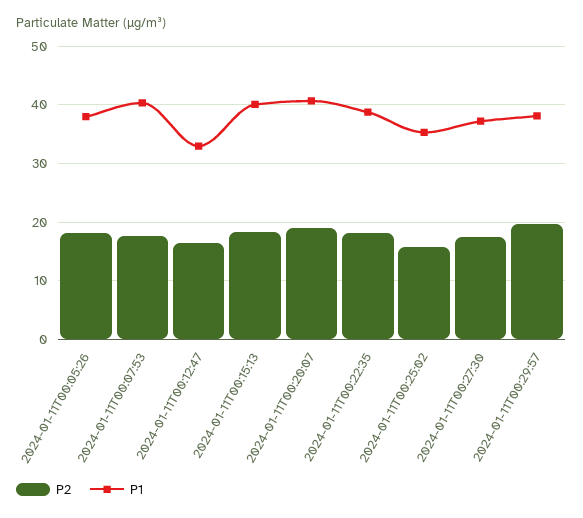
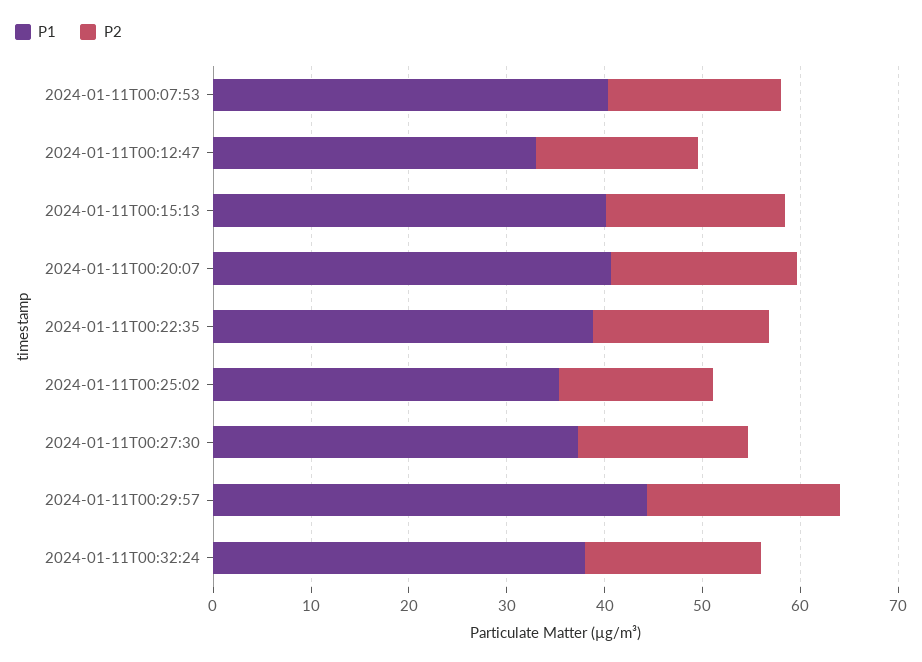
P2, 2024-01-11T00:05:26: 18 -> none
P1, 2024-01-11T00:05:26: 38 -> none
P1, 2024-01-11T00:29:57: 38 -> 44
P1, 2024-01-11T00:32:24: none -> 38
P2, 2024-01-11T00:32:24: none -> 18

